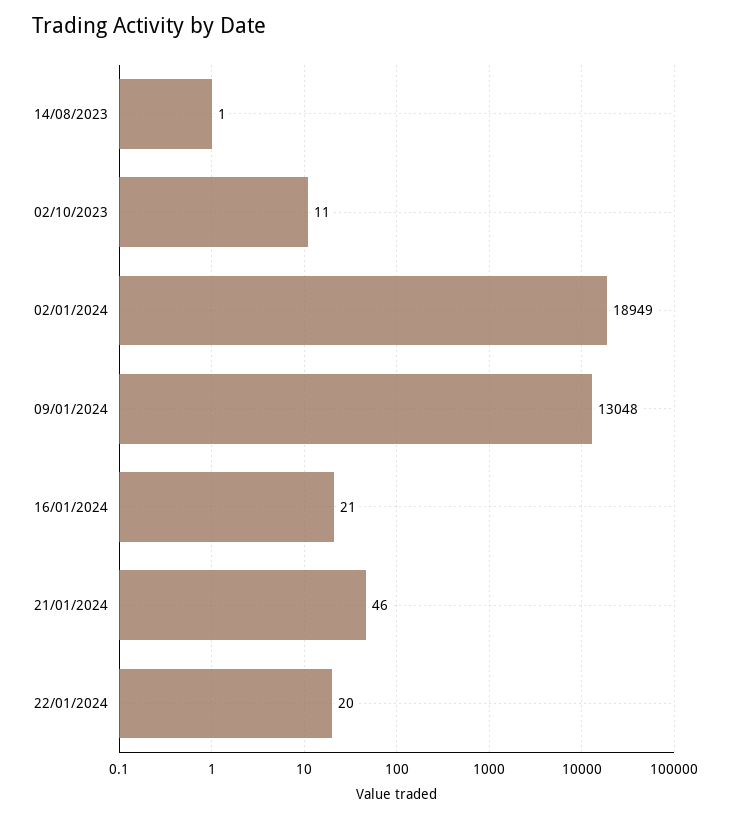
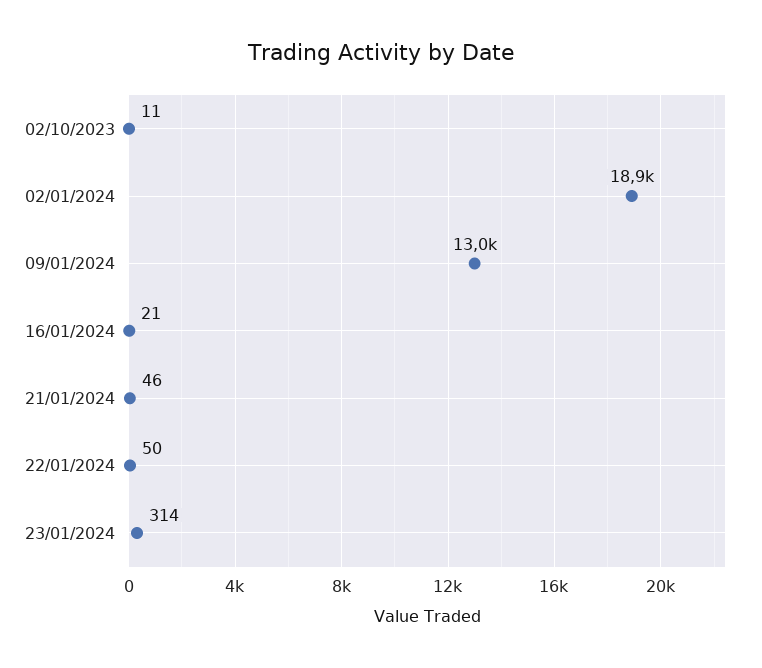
14/08/2023: 1 -> none
22/01/2024: 20 -> 50
23/01/2024: none -> 314

